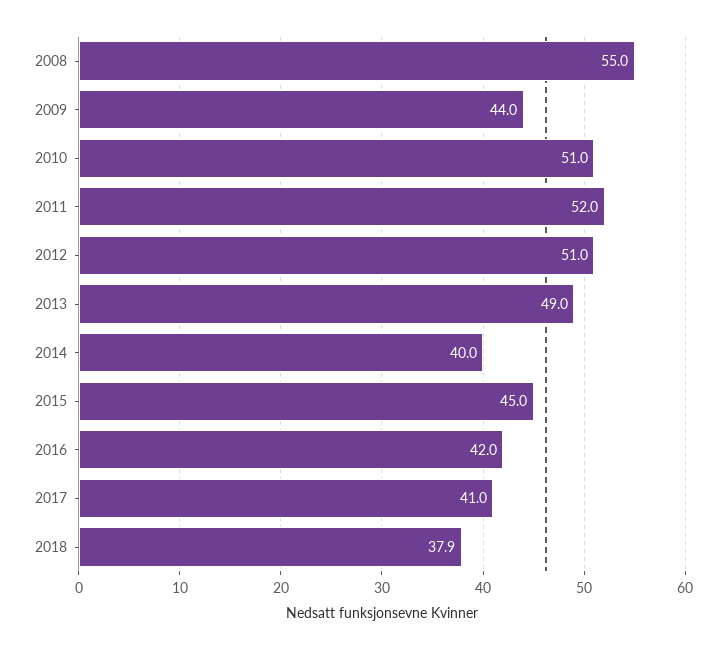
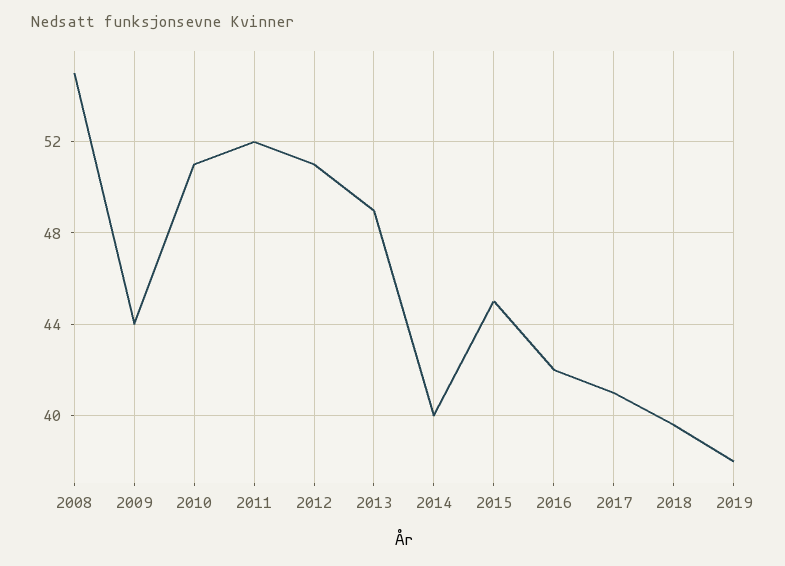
2018: 37.9 -> 39.5
2019: none -> 38

